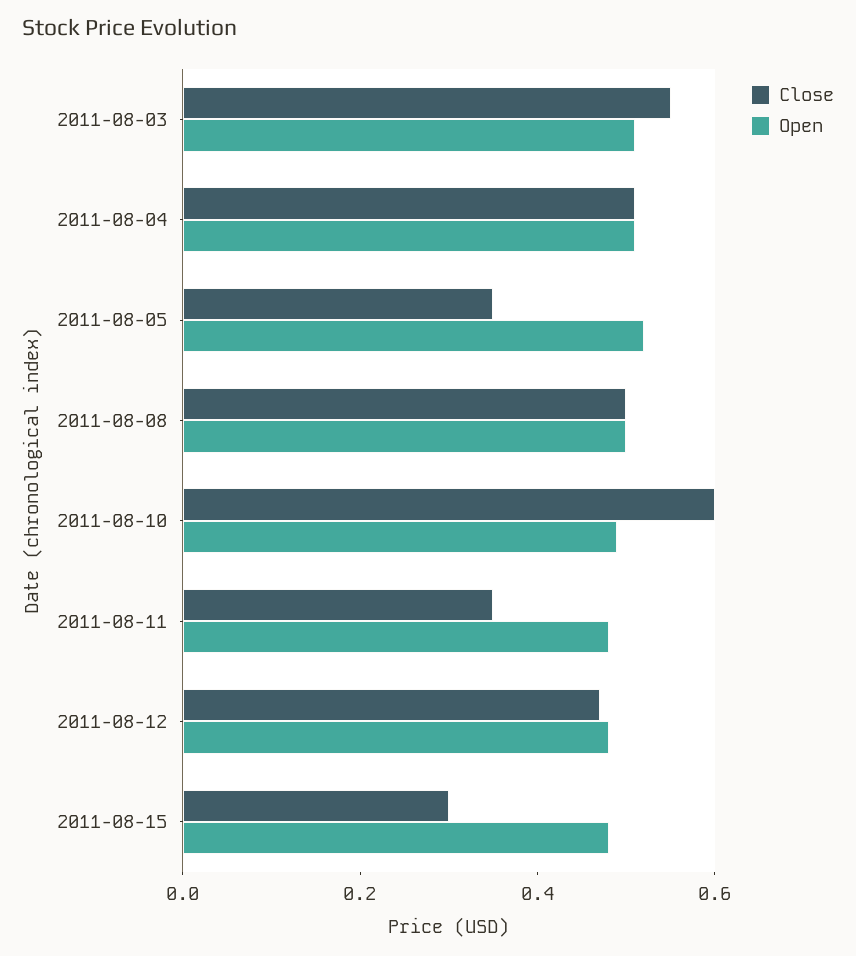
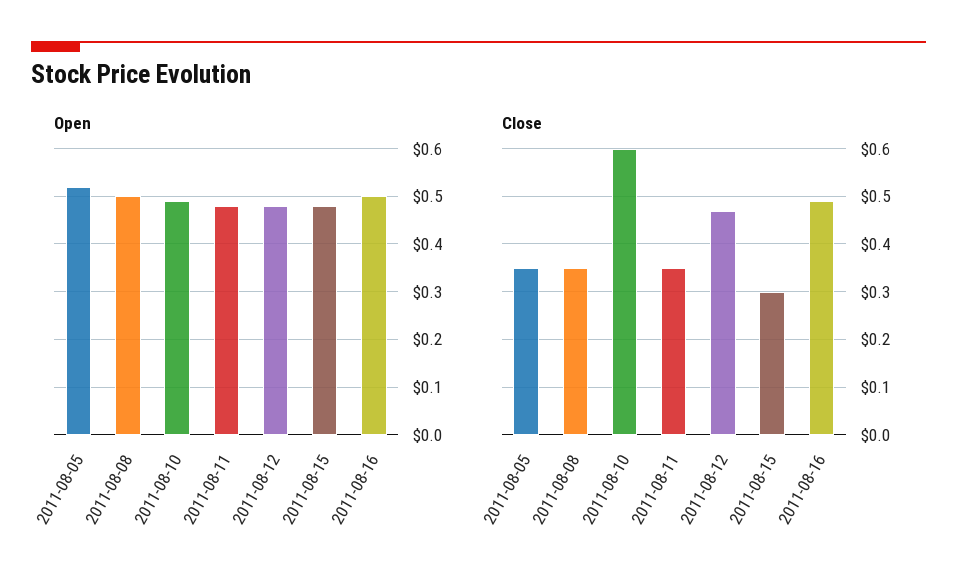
Close, 2011-08-03: 0.55 -> none
Open, 2011-08-03: 0.5 -> none
Close, 2011-08-04: 0.5 -> none
Open, 2011-08-04: 0.5 -> none
Close, 2011-08-08: 0.5 -> 0.35
Open, 2011-08-16: none -> 0.5
Close, 2011-08-16: none -> 0.5

